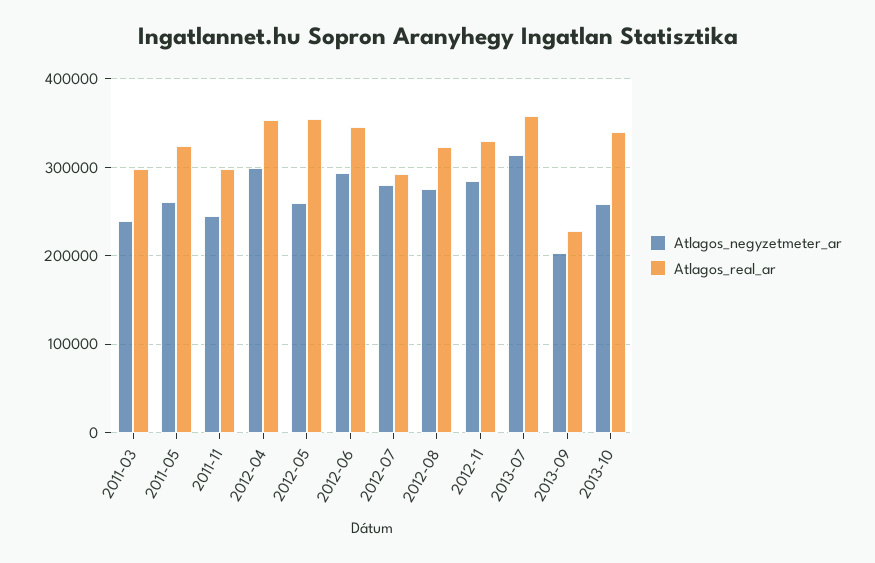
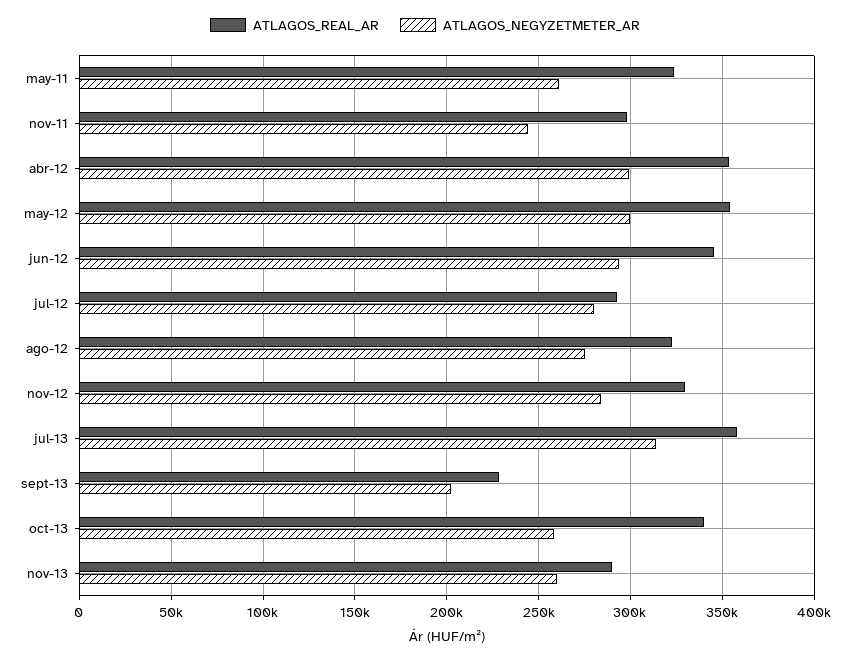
Atlagos_negyzetmeter_ar, 2011-03: 240000 -> none
Atlagos_real_ar, 2011-03: 300000 -> none
Atlagos_negyzetmeter_ar, 2012-05: 260000 -> 300000
Atlagos_real_ar, nov-13: none -> 290000
Atlagos_negyzetmeter_ar, nov-13: none -> 260000

